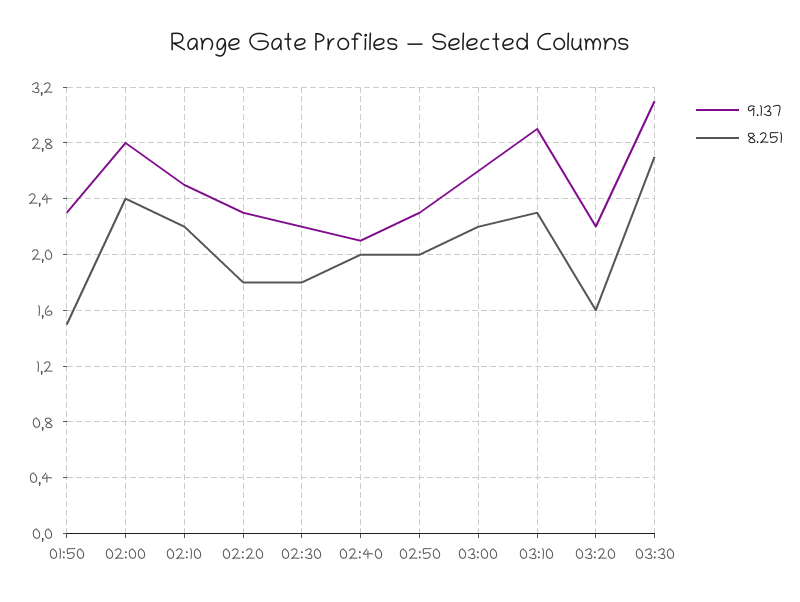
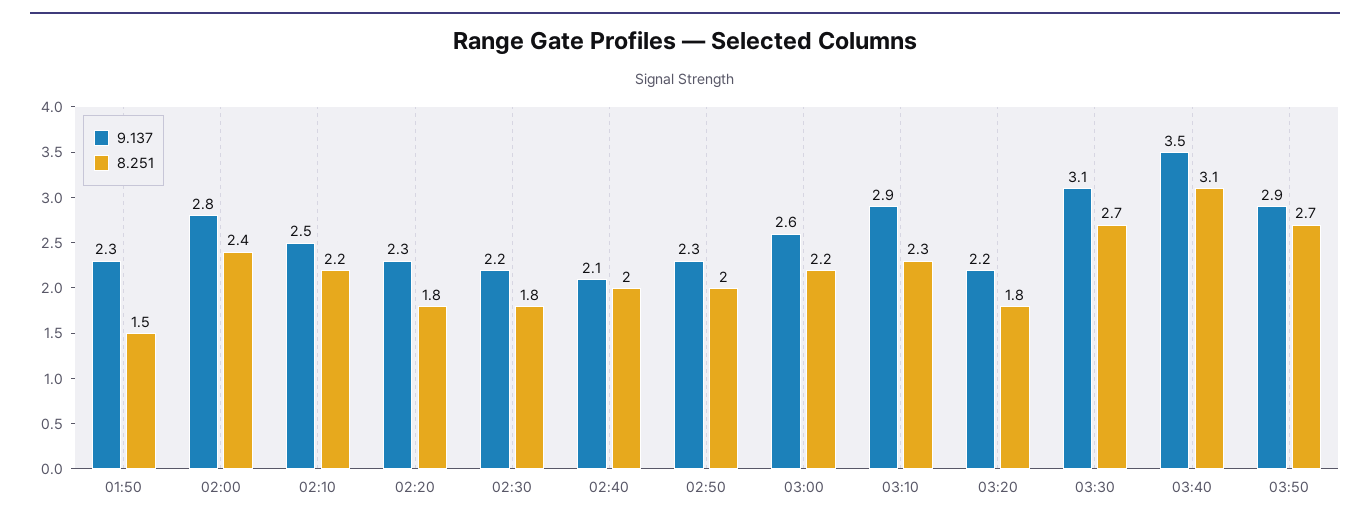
8.251, 03:20: 1.6 -> 1.8
9.137, 03:40: none -> 3.5
8.251, 03:40: none -> 3.1
9.137, 03:50: none -> 2.9
8.251, 03:50: none -> 2.7

